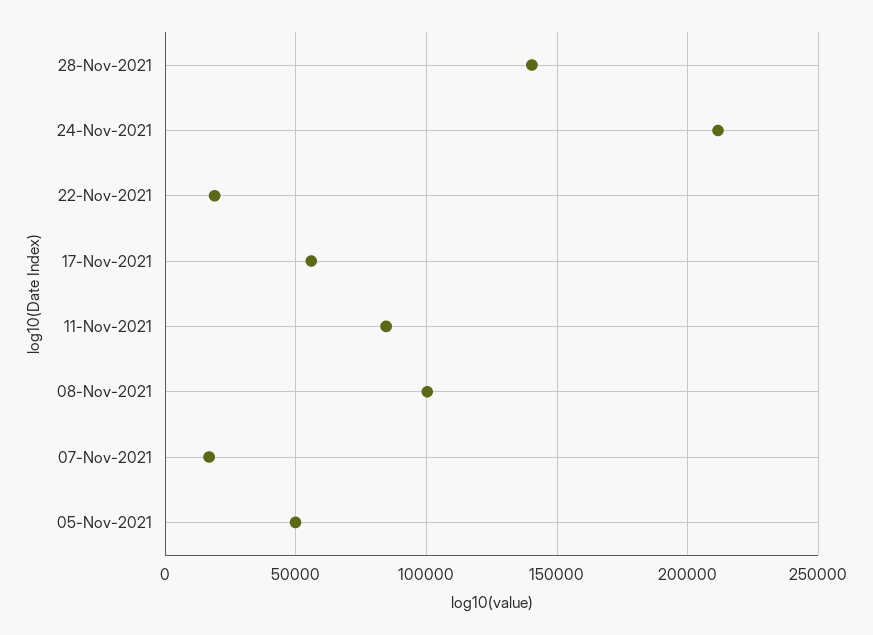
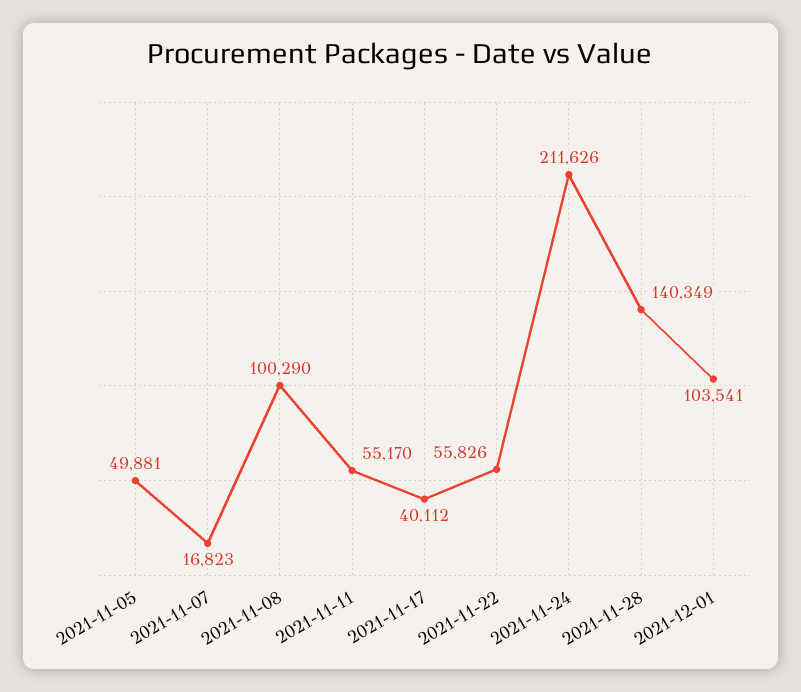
22-Nov-2021: 20000 -> 55826
17-Nov-2021: 55000 -> 40112
11-Nov-2021: 85000 -> 55170
2021-12-01: none -> 103541

